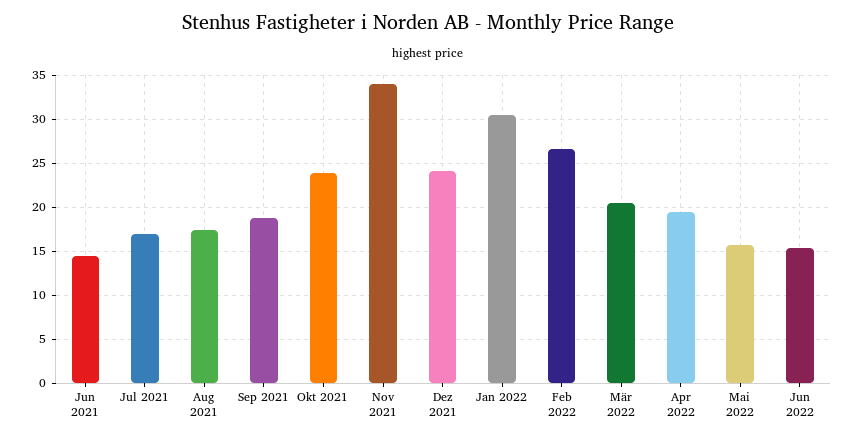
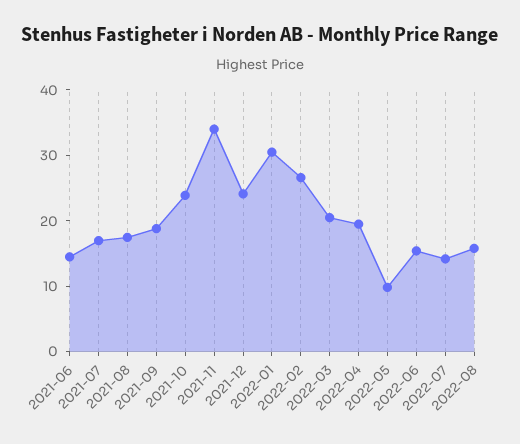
Mai 2022: 16 -> 10
2022-07: none -> 14
2022-08: none -> 16

